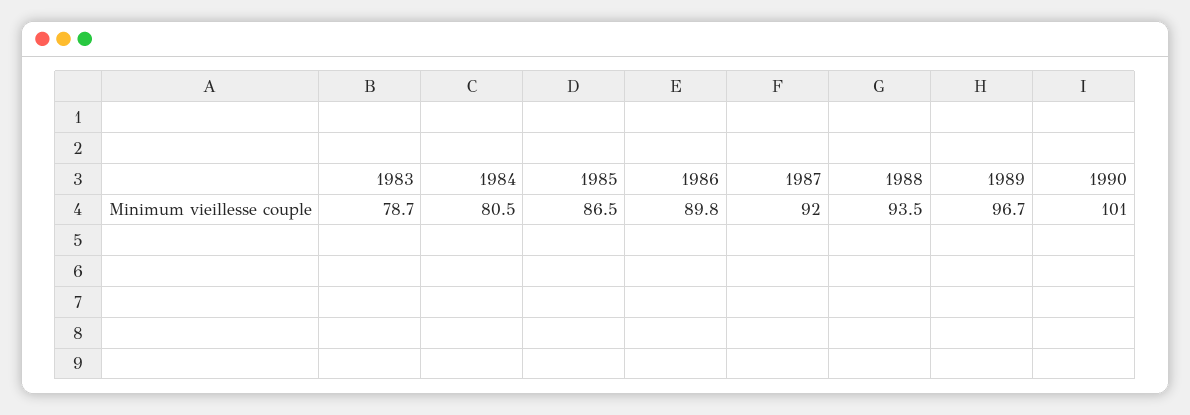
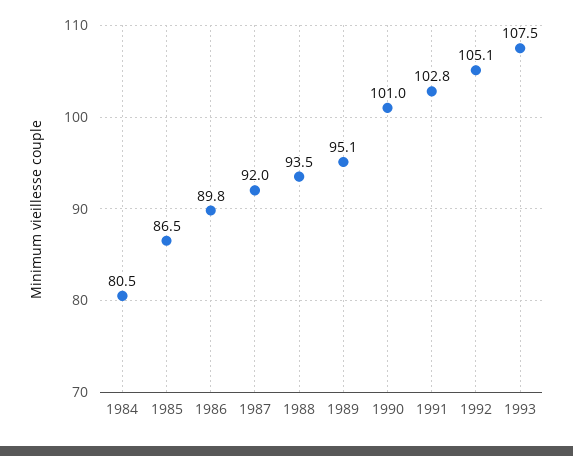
1983: 78.7 -> none
1989: 96.7 -> 95.1
1991: none -> 102.8
1992: none -> 105.1
1993: none -> 107.5

